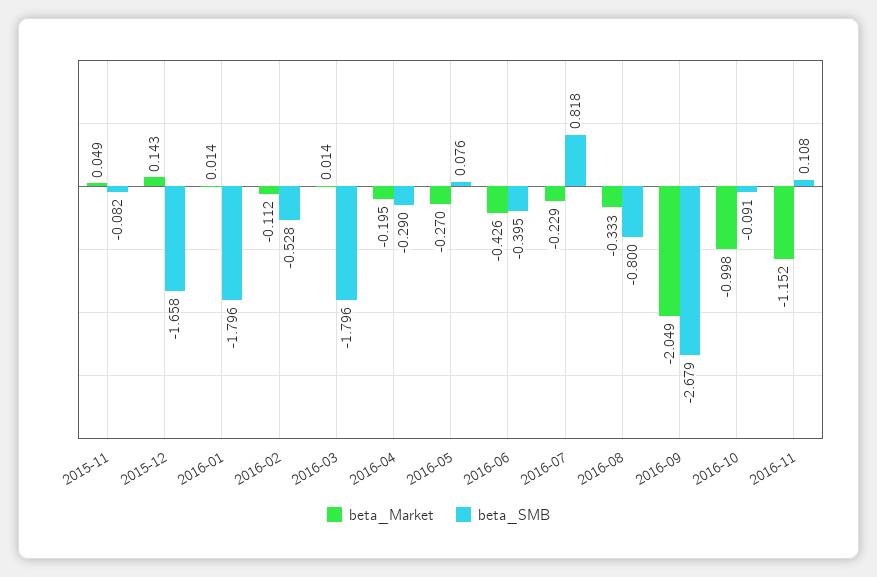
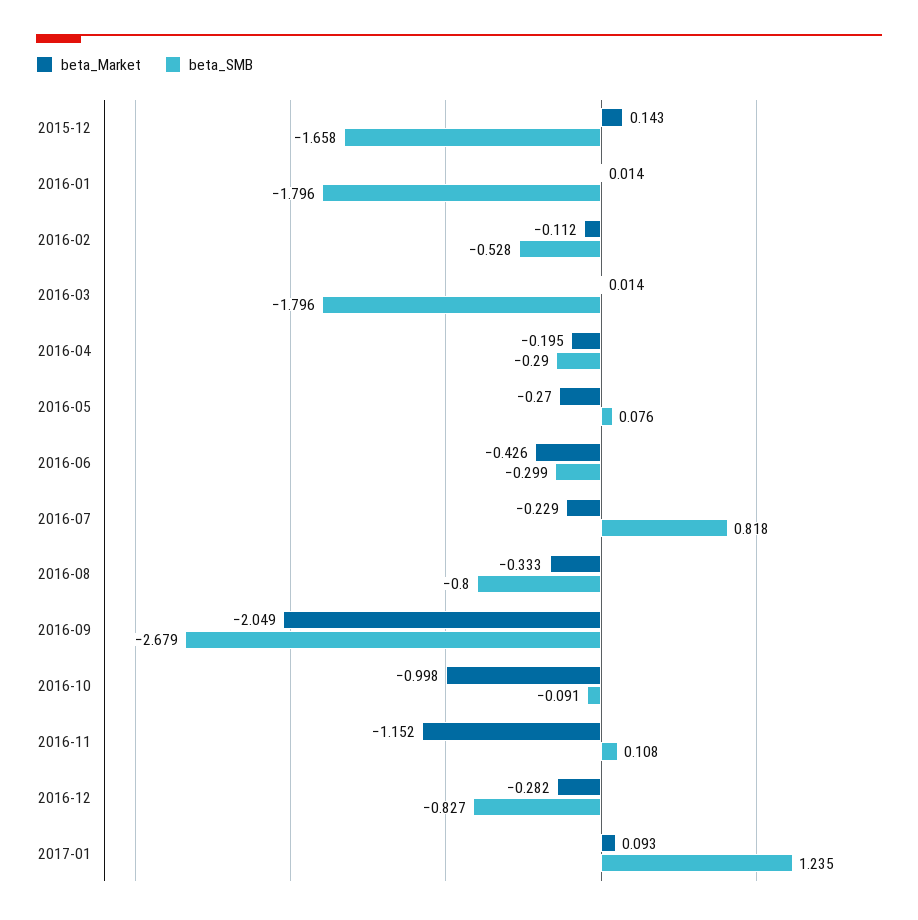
beta_Market, 2015-11: 0.049 -> none
beta_SMB, 2015-11: -0.082 -> none
beta_SMB, 2016-06: -0.395 -> -0.299
beta_Market, 2016-12: none -> -0.282
beta_SMB, 2016-12: none -> -0.827
beta_Market, 2017-01: none -> 0.093
beta_SMB, 2017-01: none -> 1.235

